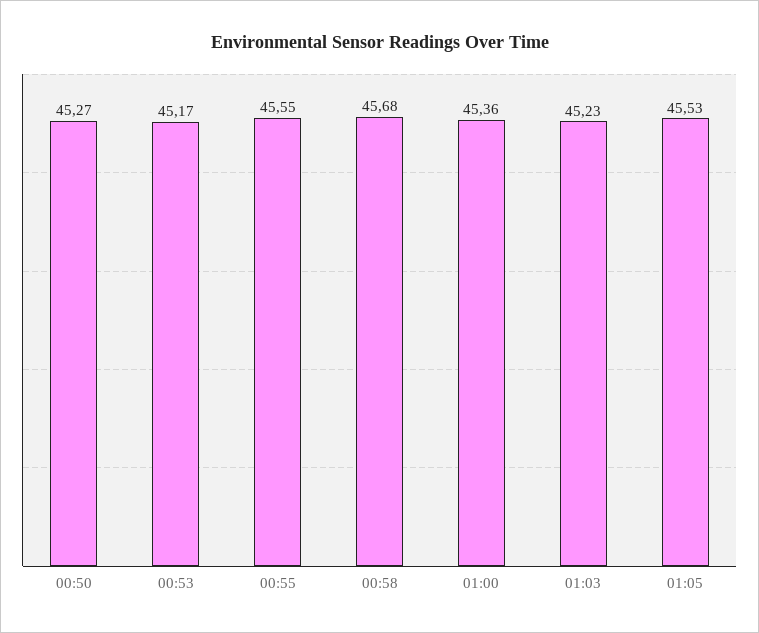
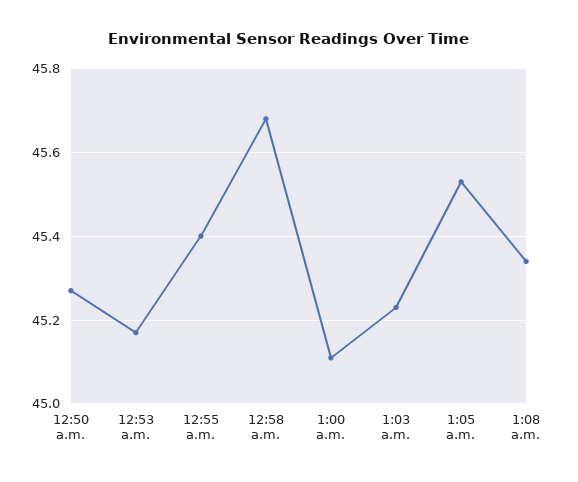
00:55: 45.55 -> 45.4
01:00: 45.36 -> 45.1
1:08 a.m.: none -> 45.35

